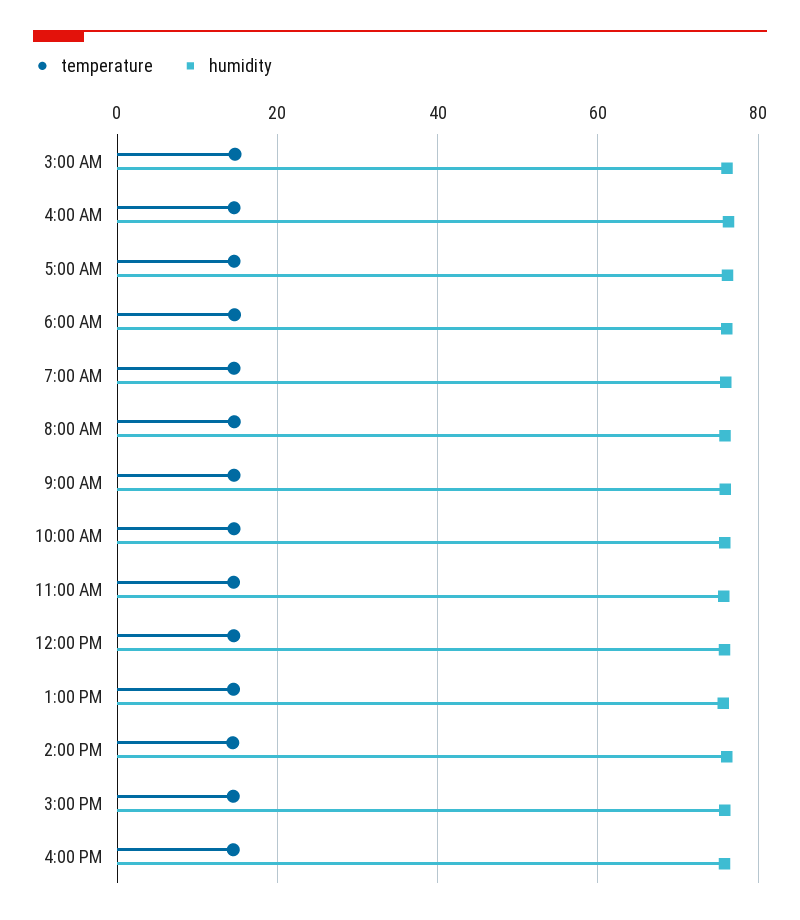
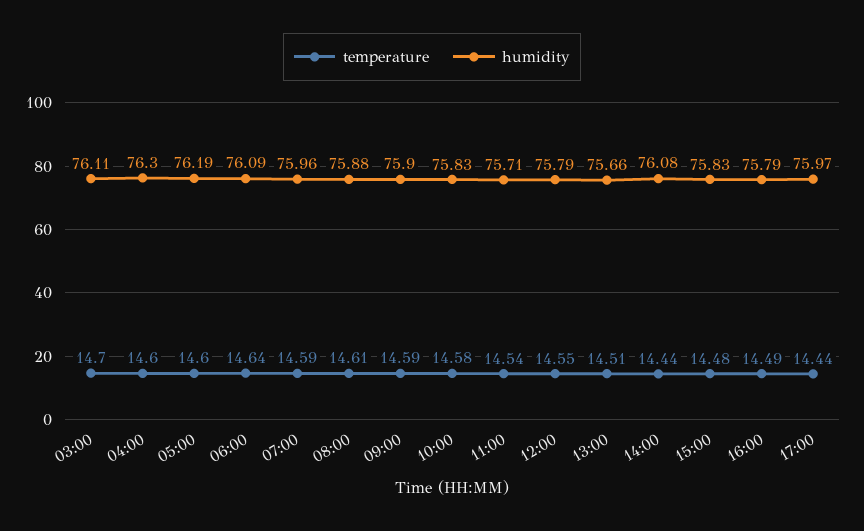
temperature, 17:00: none -> 14.44
humidity, 17:00: none -> 75.97

